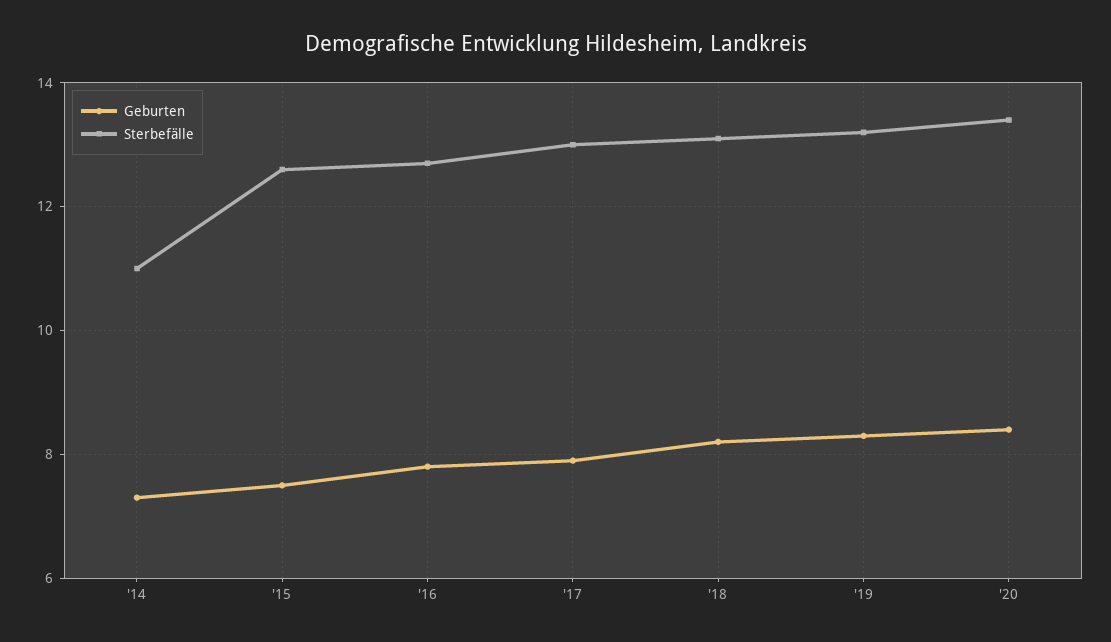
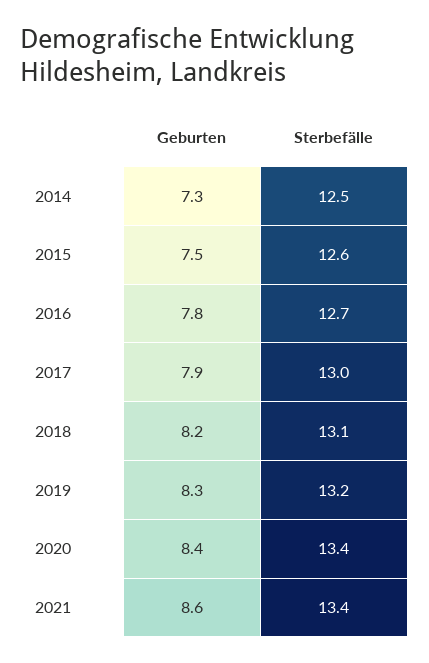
Sterbefälle, '14: 11 -> 12.5
Geburten, 2021: none -> 8.6
Sterbefälle, 2021: none -> 13.4

